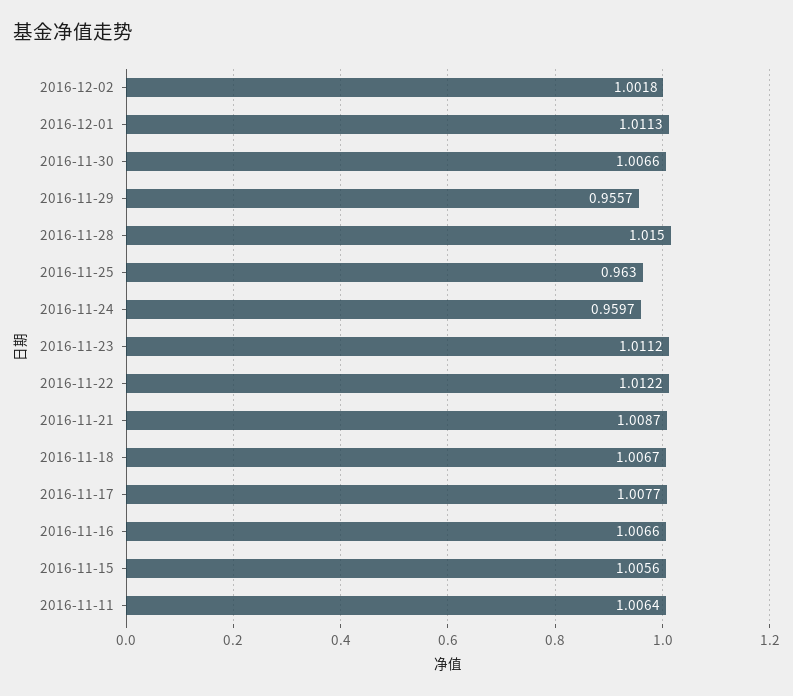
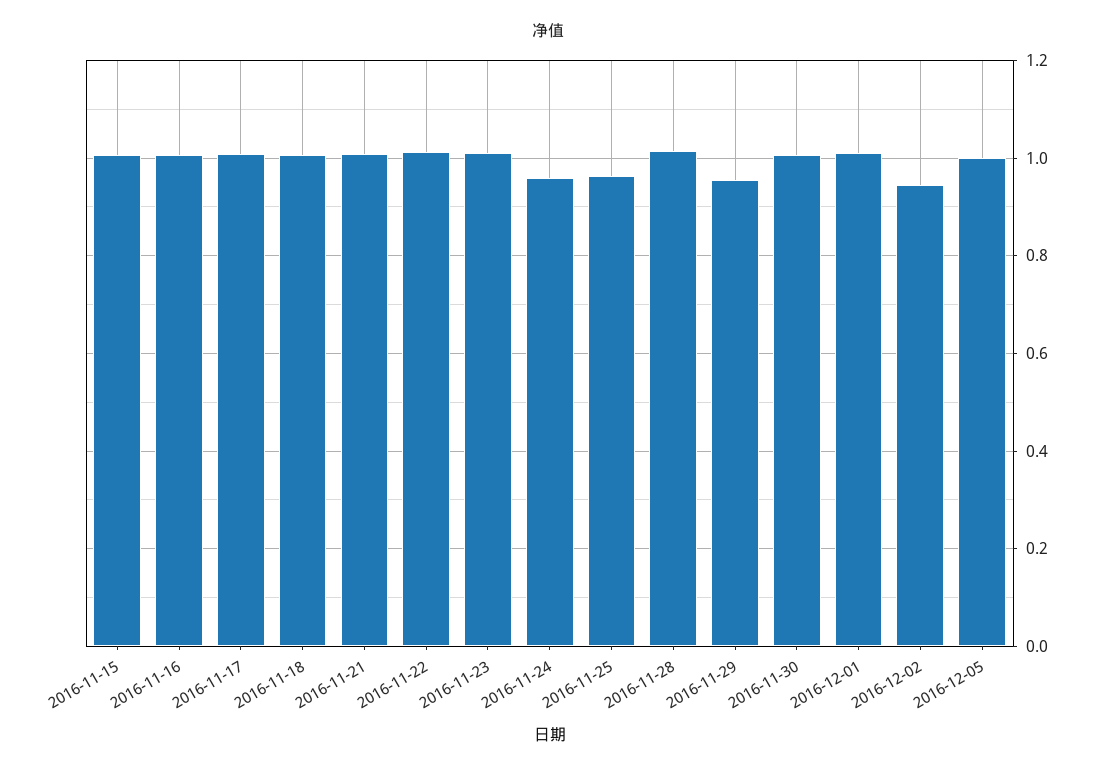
2016-12-02: 1.0018 -> 0.94
2016-11-11: 1.0064 -> none
2016-12-05: none -> 1

